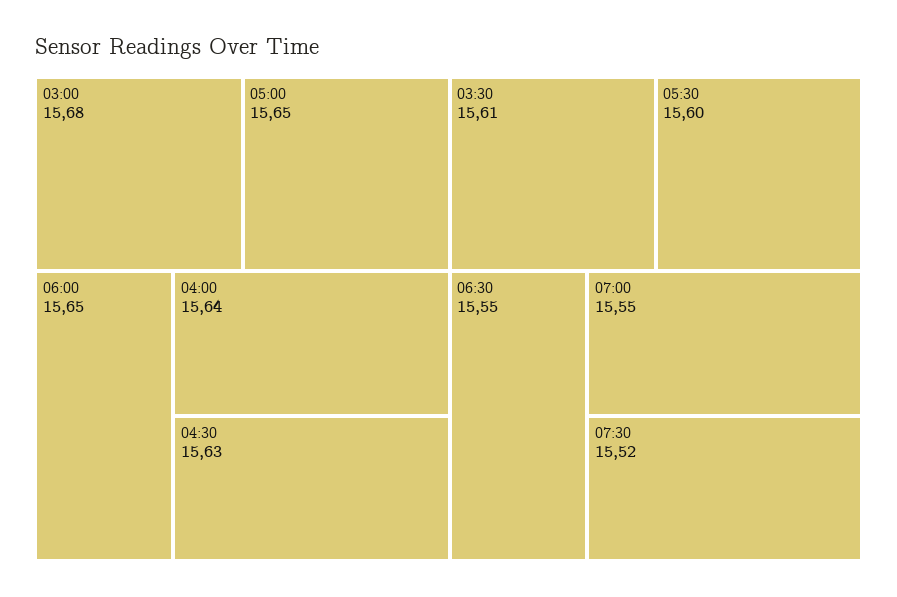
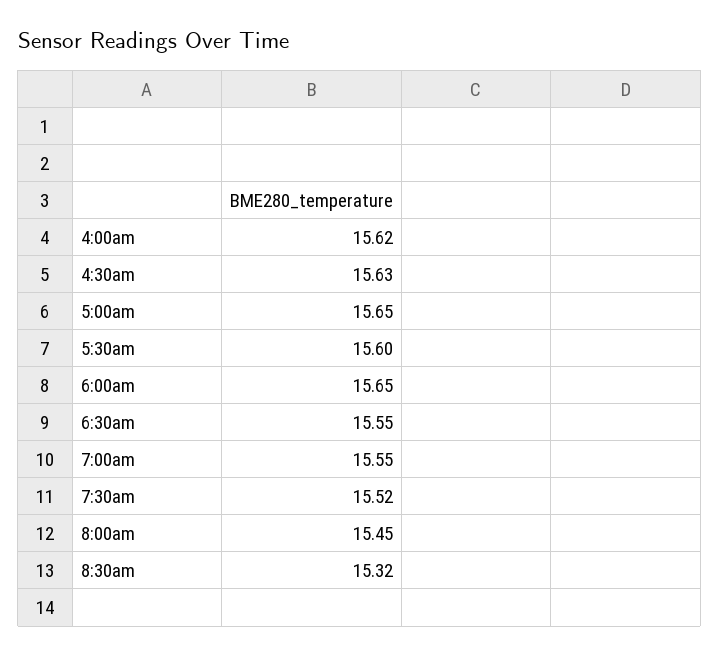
03:00: 15.68 -> none
04:00: 15.64 -> 15.62
03:30: 15.61 -> none
8:00am: none -> 15.45
8:30am: none -> 15.32

